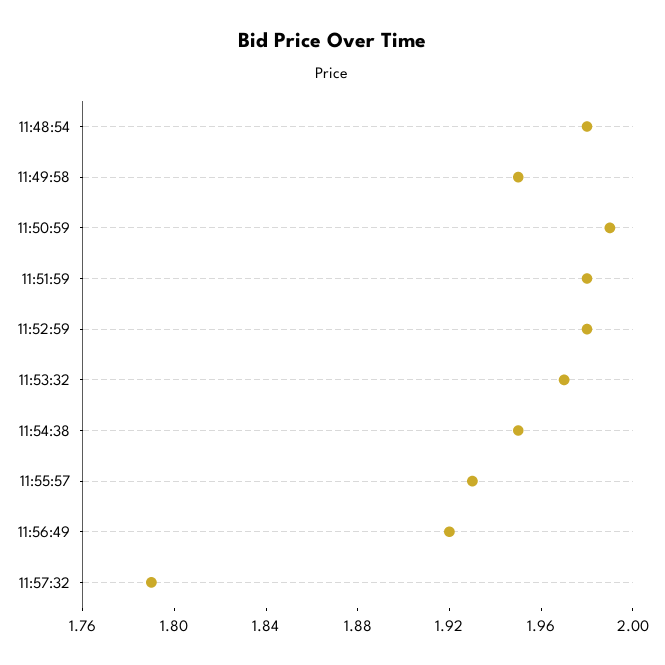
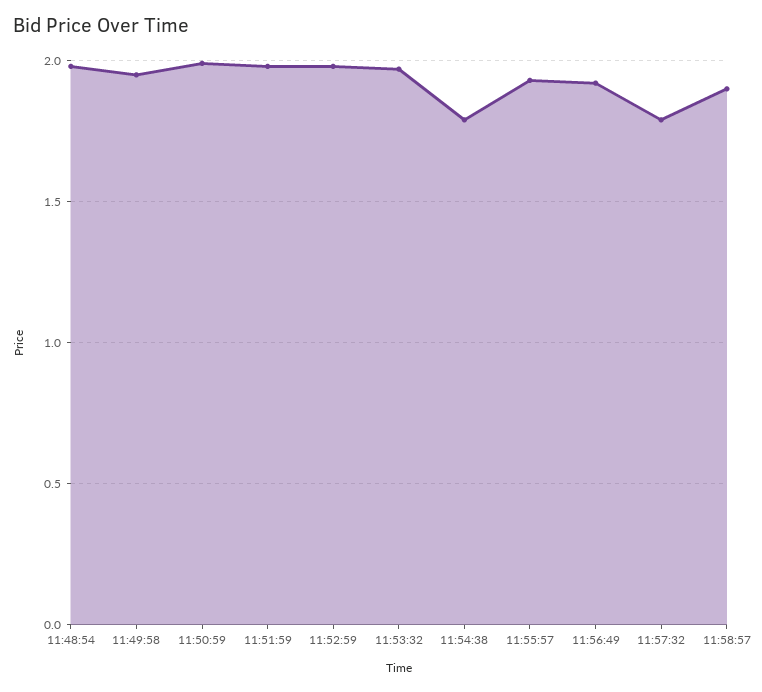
11:54:38: 1.95 -> 1.8
11:58:57: none -> 1.9

